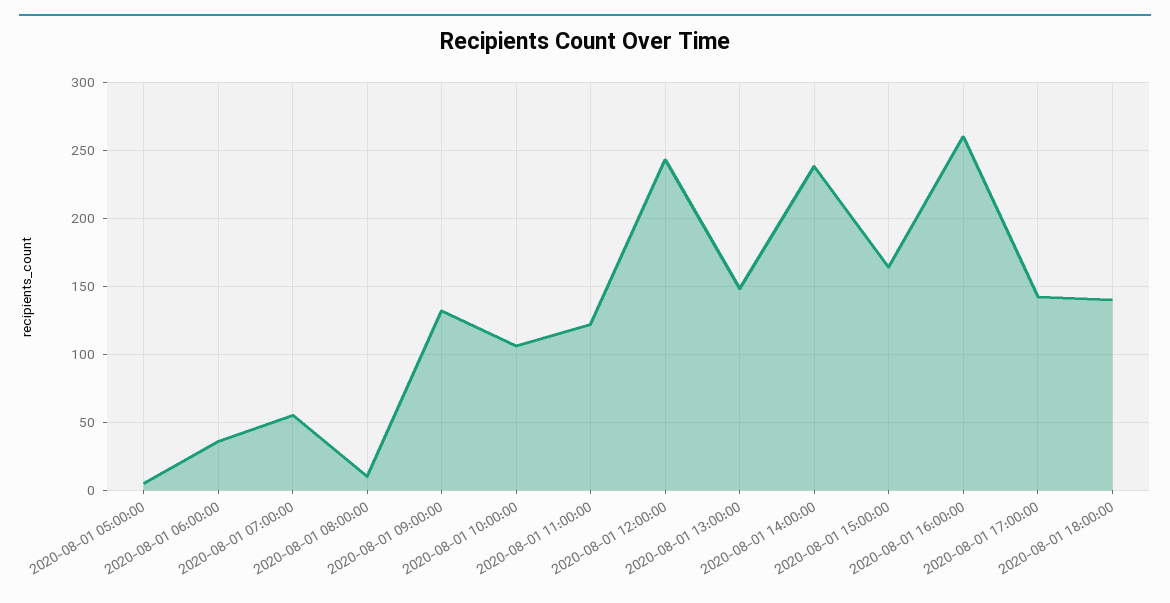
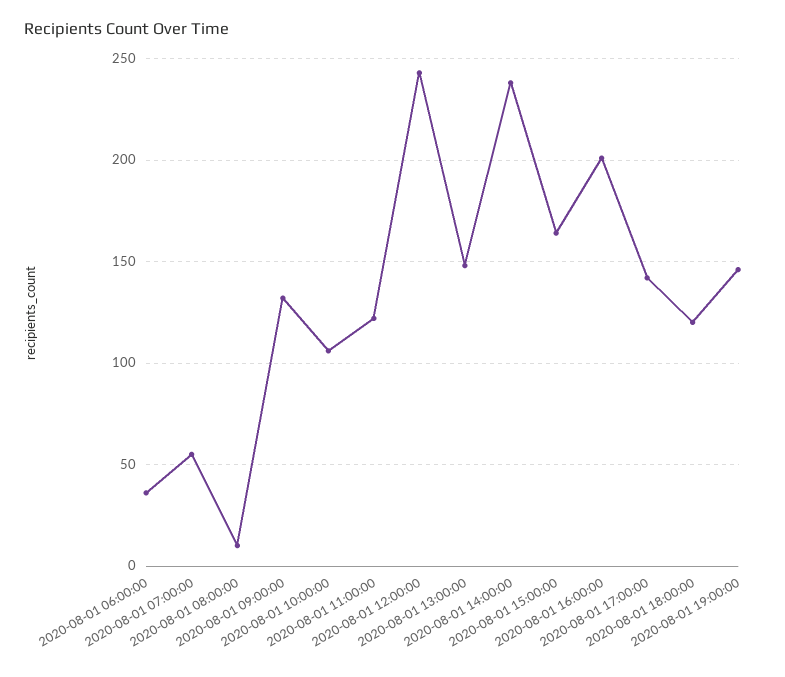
2020-08-01 05:00:00: 5 -> none
2020-08-01 16:00:00: 260 -> 200
2020-08-01 18:00:00: 140 -> 120
2020-08-01 19:00:00: none -> 145

